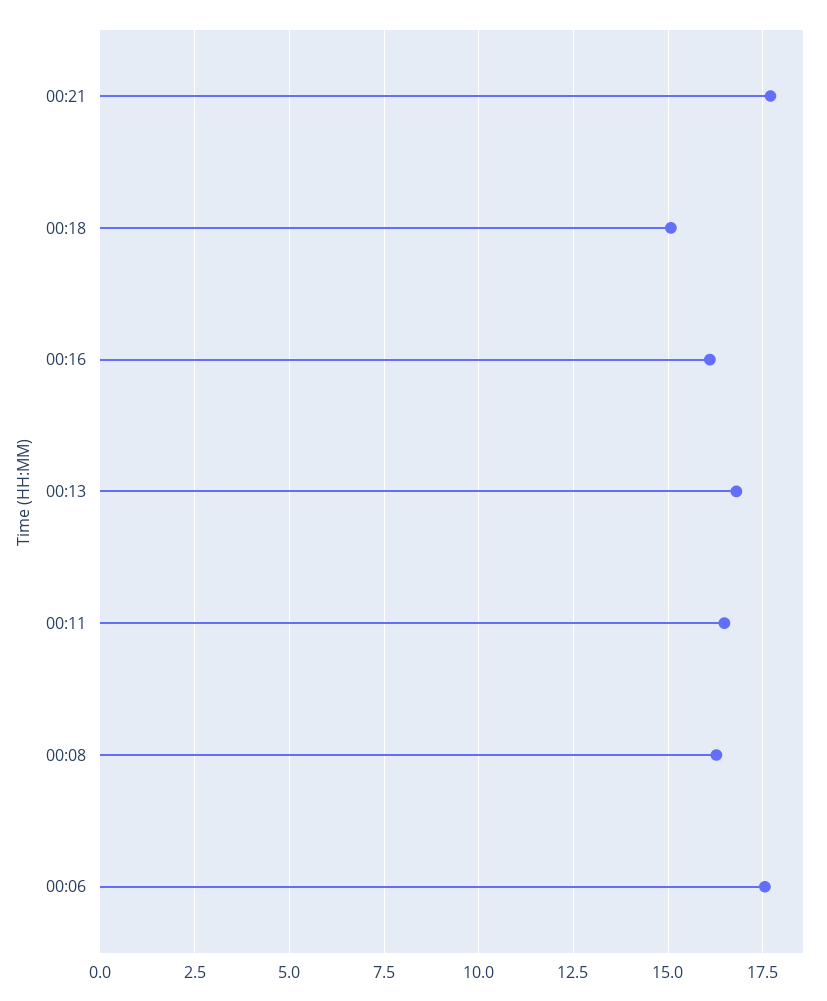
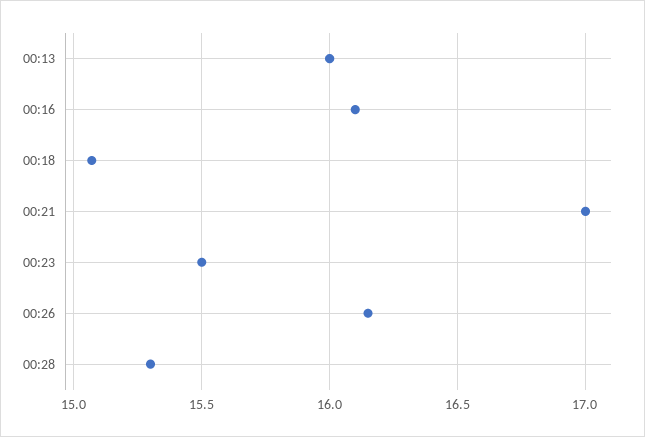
00:21: 17.75 -> 17
00:13: 16.75 -> 16
00:11: 16.5 -> none
00:08: 16.25 -> none
00:06: 17.5 -> none
00:23: none -> 15.5
00:26: none -> 16.15
00:28: none -> 15.3

